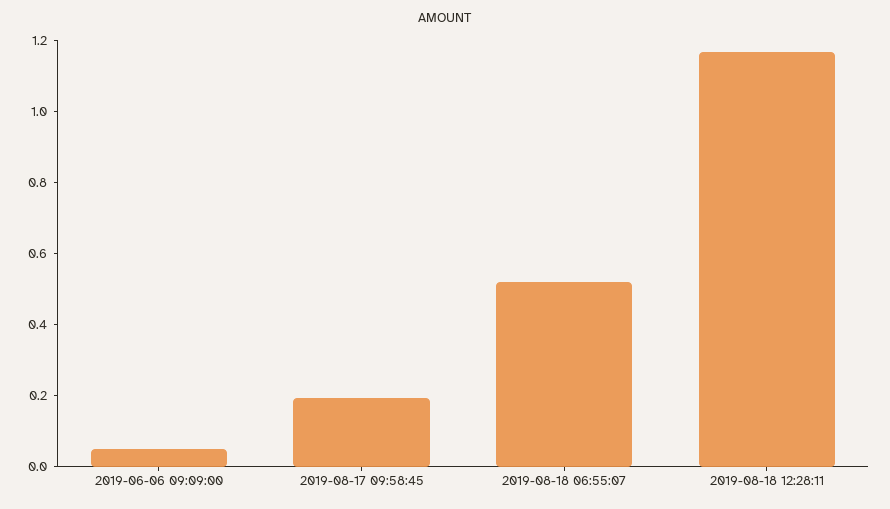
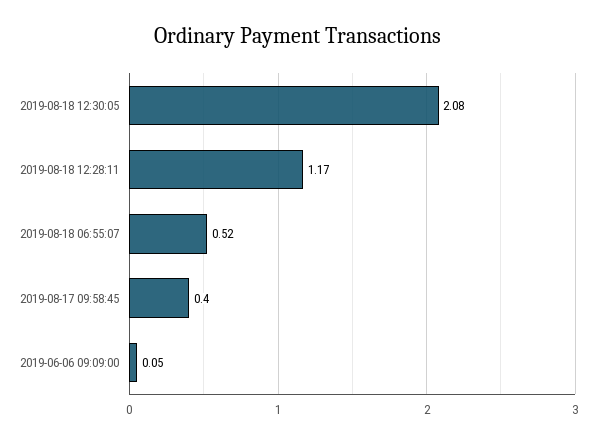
2019-08-17 09:58:45: 0.2 -> 0.4
2019-08-18 12:30:05: none -> 2.08

